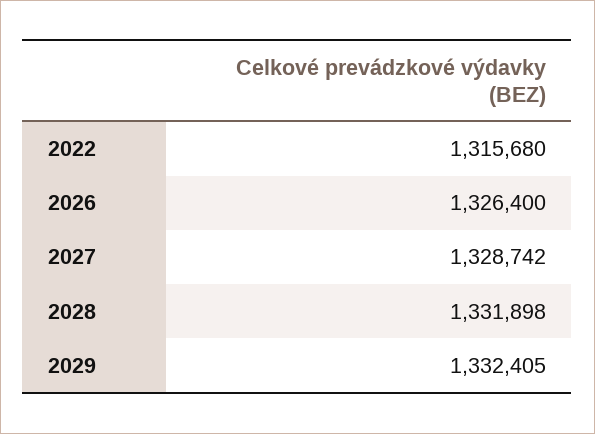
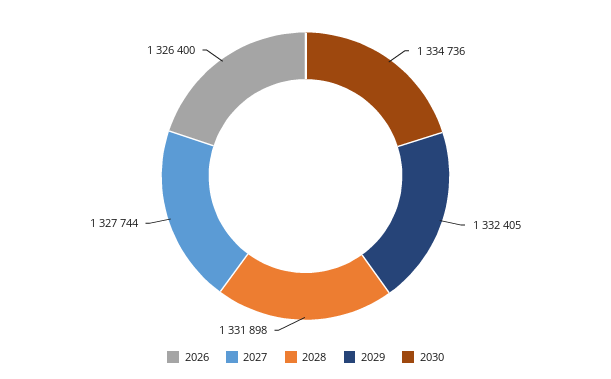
2022: 1315680 -> none
2027: 1328742 -> 1327744
2030: none -> 1334736

